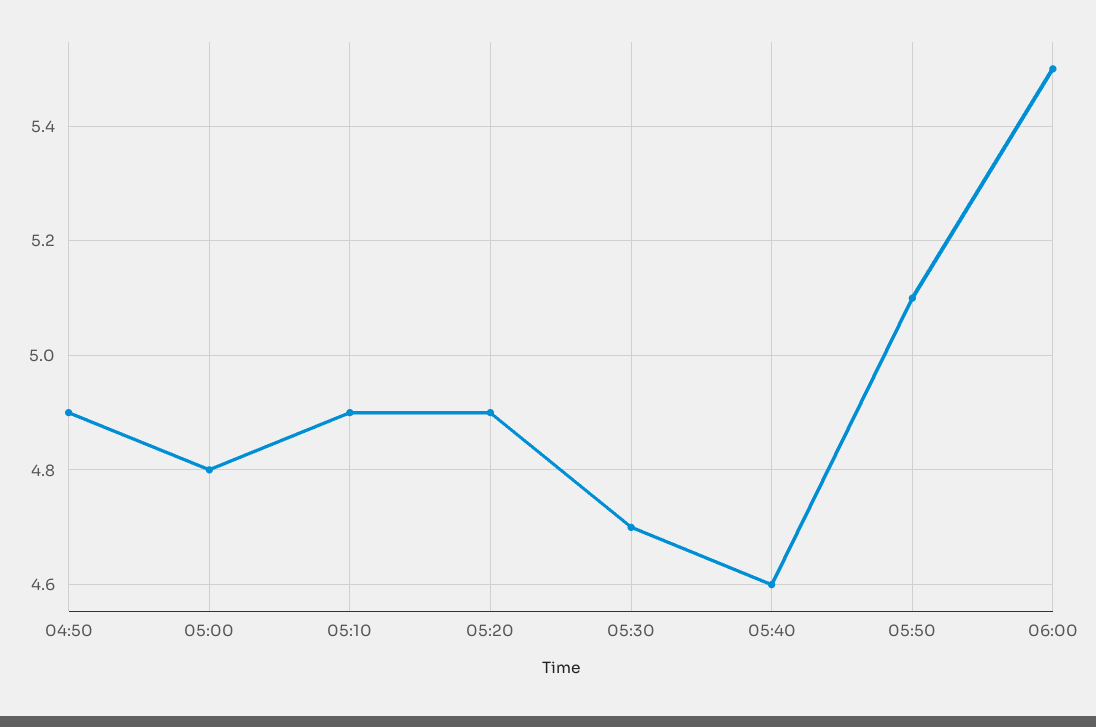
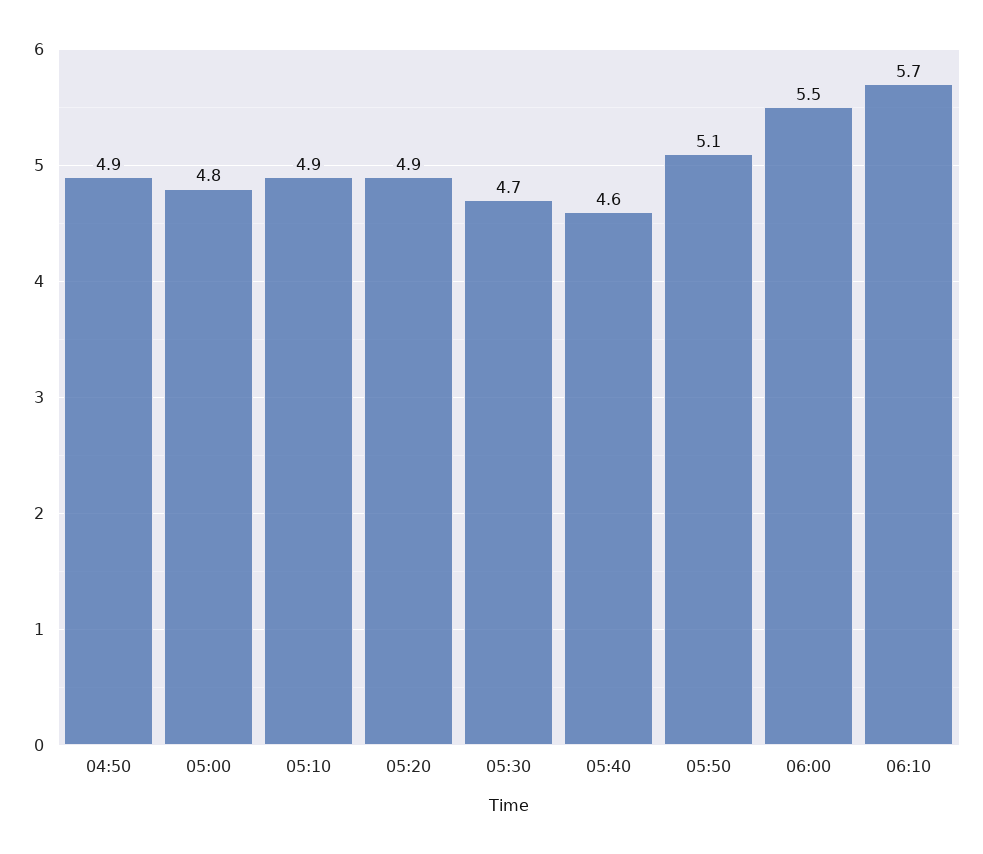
06:10: none -> 5.7

